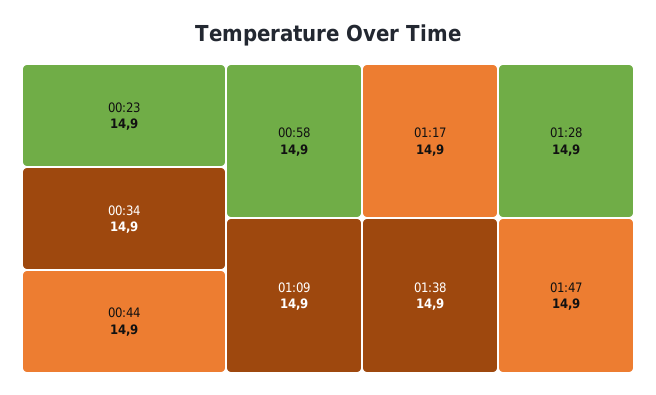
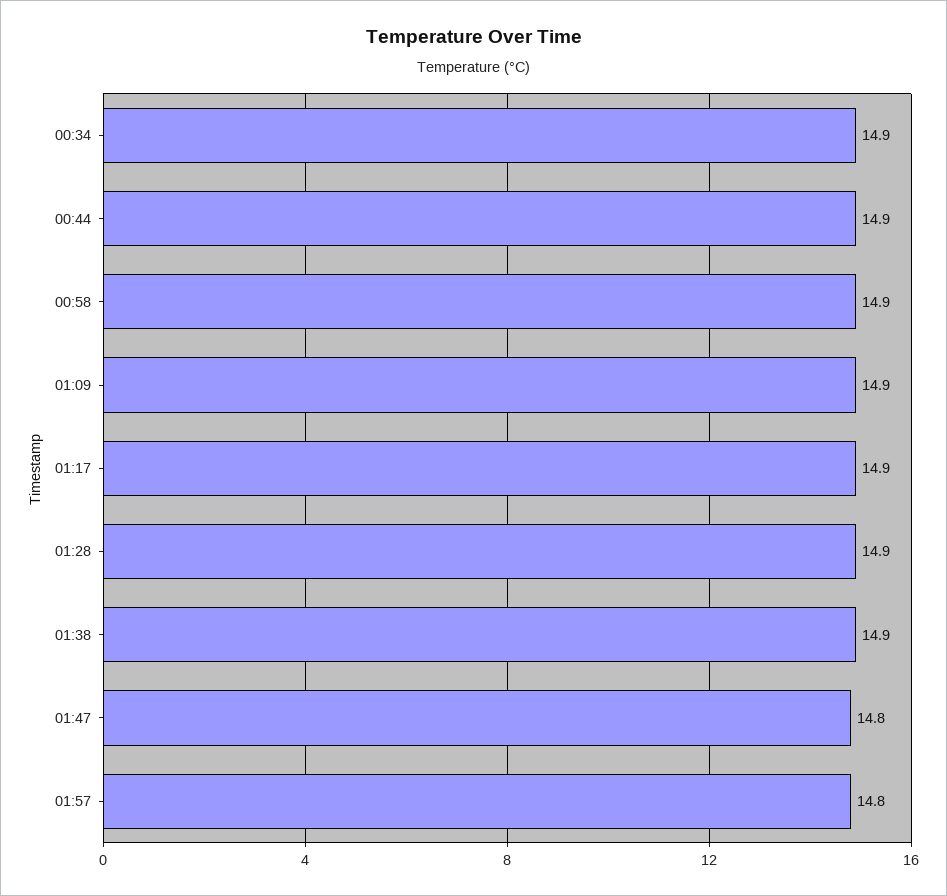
00:23: 14.9 -> none
01:47: 14.9 -> 14.8
01:57: none -> 14.8

